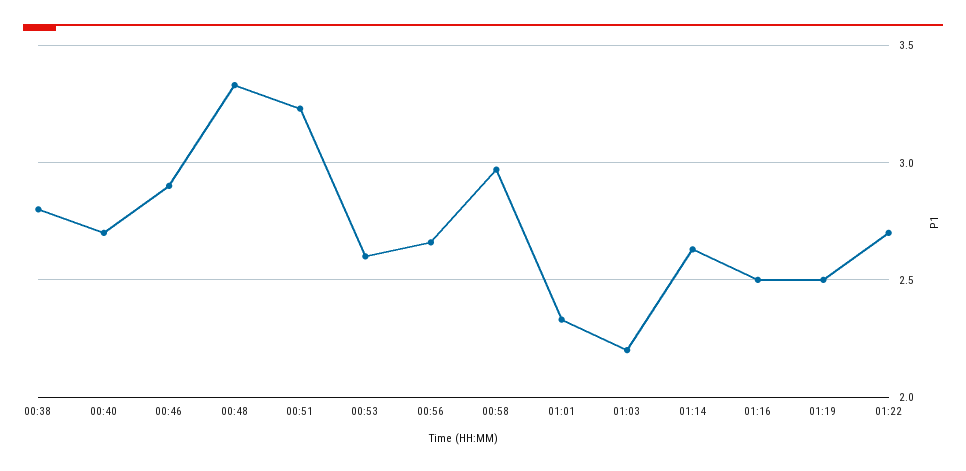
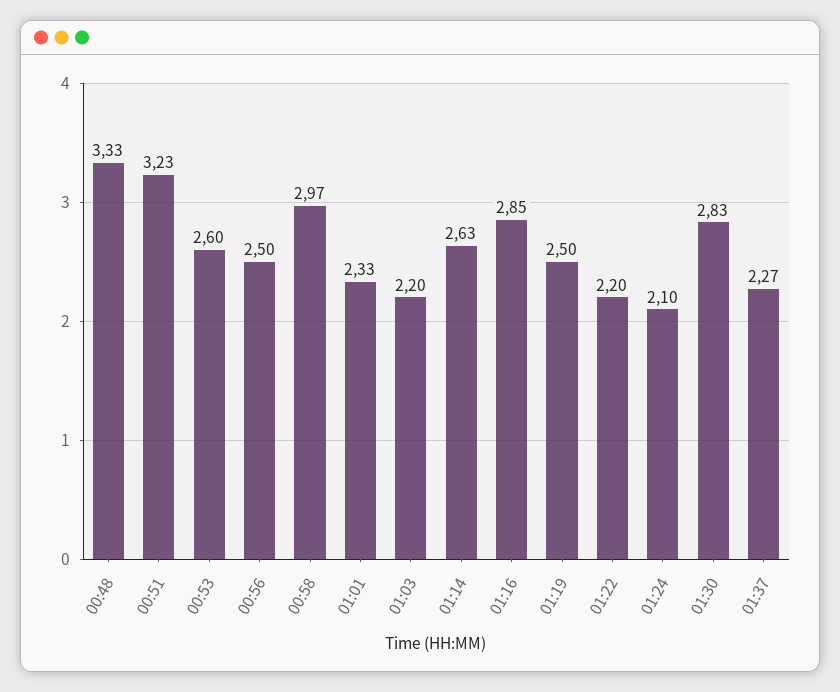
00:38: 2.8 -> none
00:40: 2.7 -> none
00:46: 2.9 -> none
00:56: 2.65 -> 2.5
01:16: 2.5 -> 2.85
01:22: 2.7 -> 2.2
01:24: none -> 2.1
01:30: none -> 2.83
01:37: none -> 2.27

